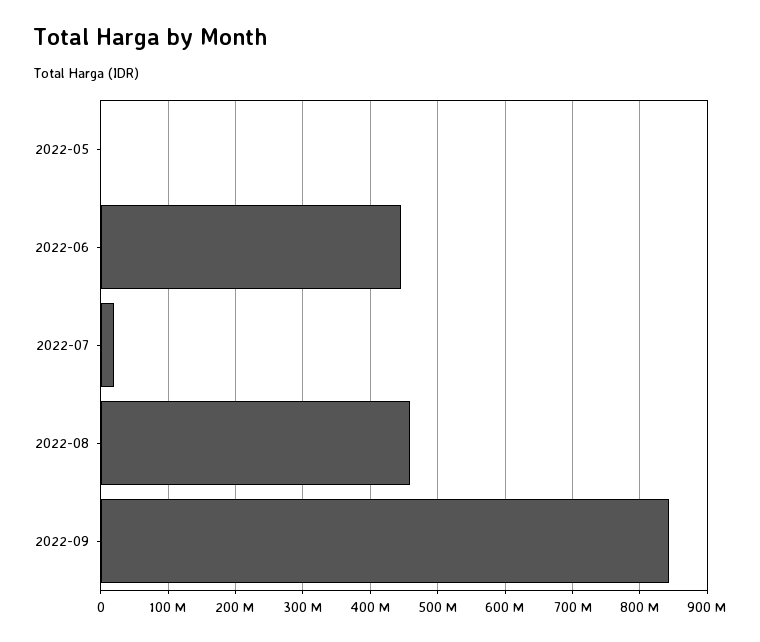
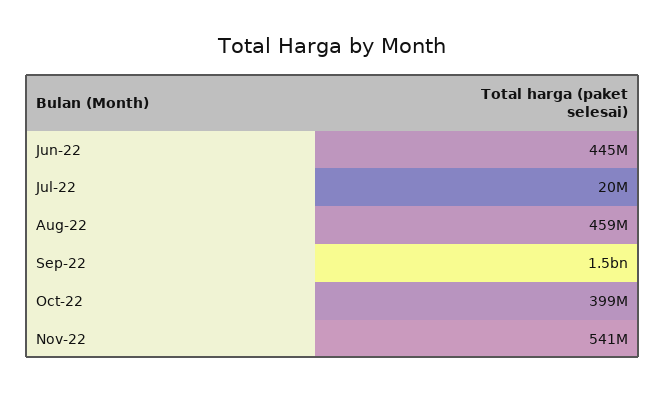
2022-05: 0 -> none
2022-09: 840000000 -> 1500000000
Oct-22: none -> 399000000
Nov-22: none -> 541000000

